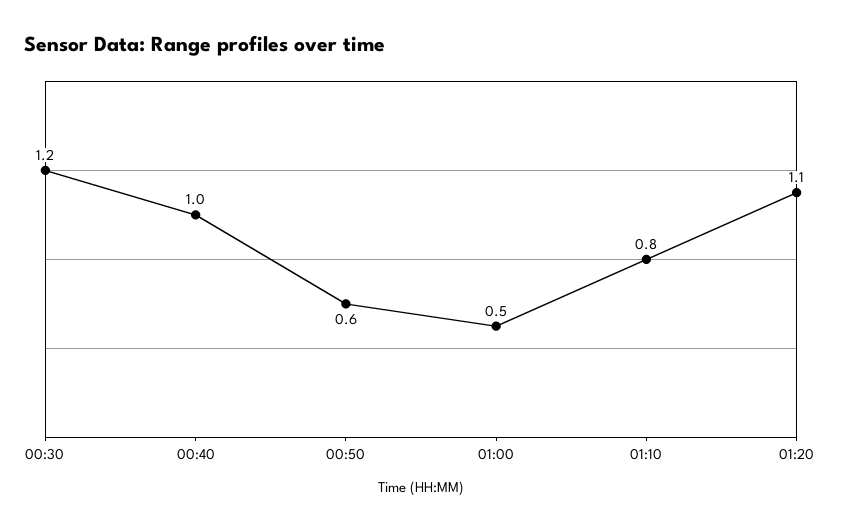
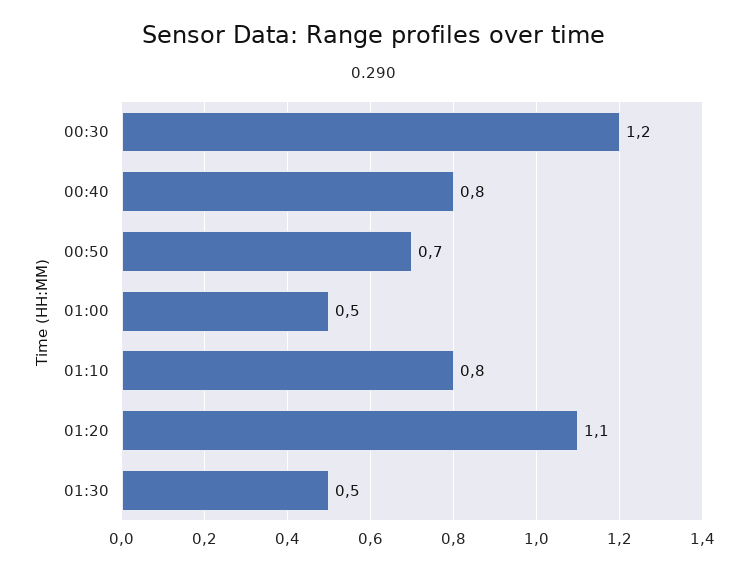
00:40: 1 -> 0.8
00:50: 0.6 -> 0.7
01:30: none -> 0.5

